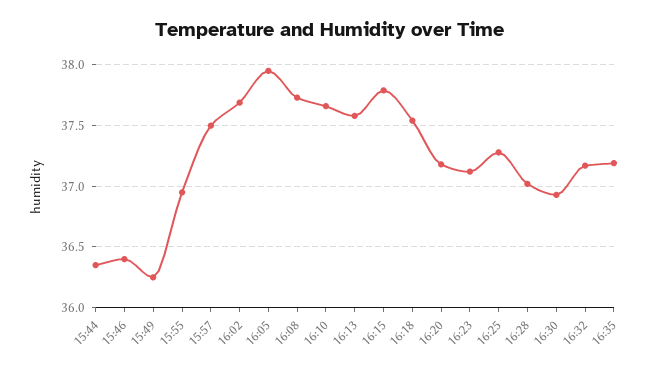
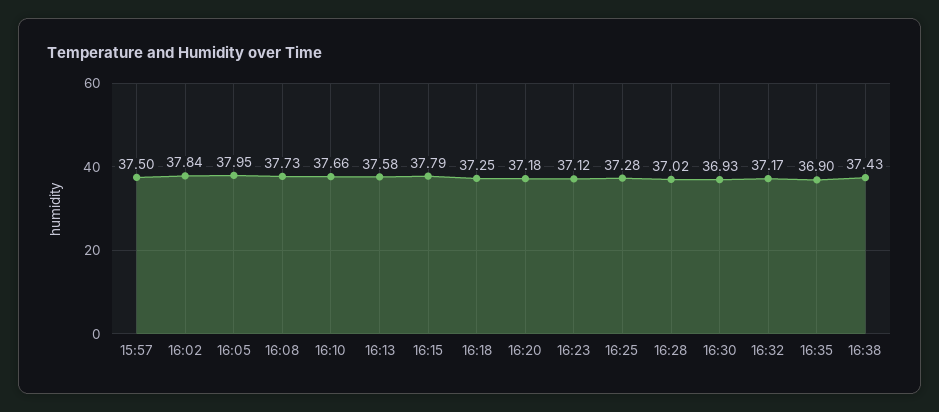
15:44: 36.35 -> none
15:46: 36.4 -> none
15:49: 36.25 -> none
15:55: 36.95 -> none
16:02: 37.7 -> 37.84
16:18: 37.55 -> 37.25
16:35: 37.2 -> 36.9
16:38: none -> 37.43

